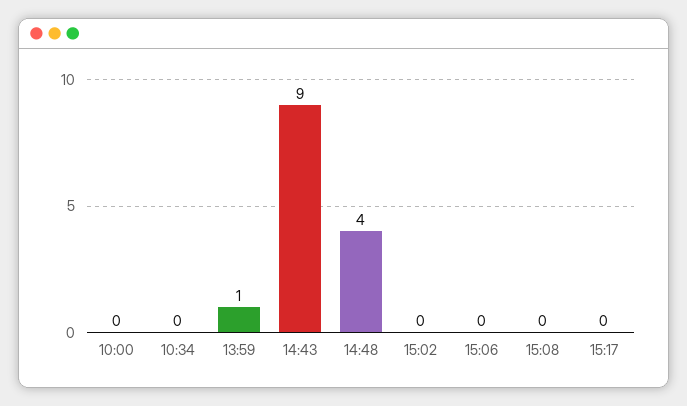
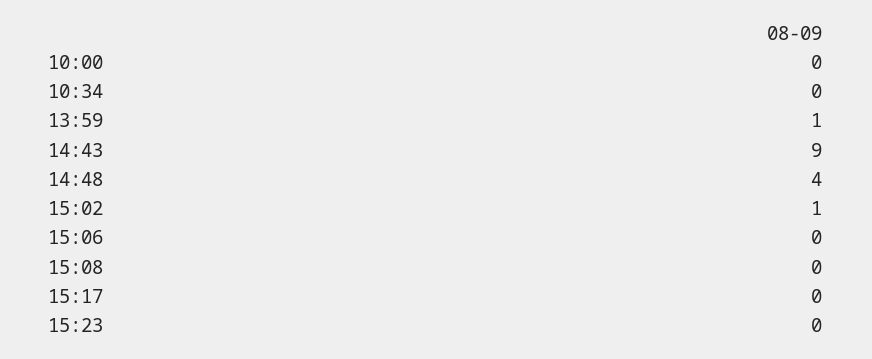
15:02: 0 -> 1
15:23: none -> 0

